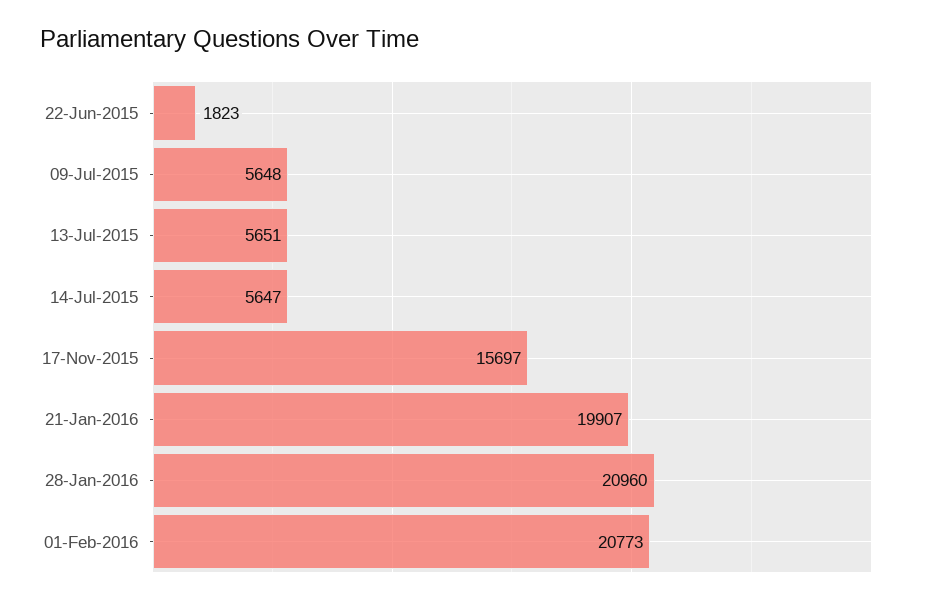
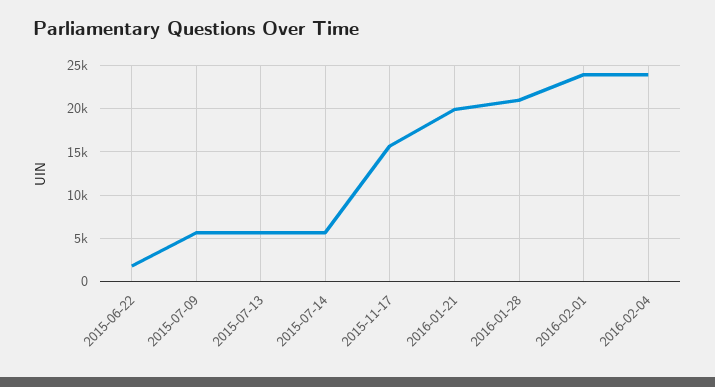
01-Feb-2016: 20773 -> 24000
2016-02-04: none -> 24000

